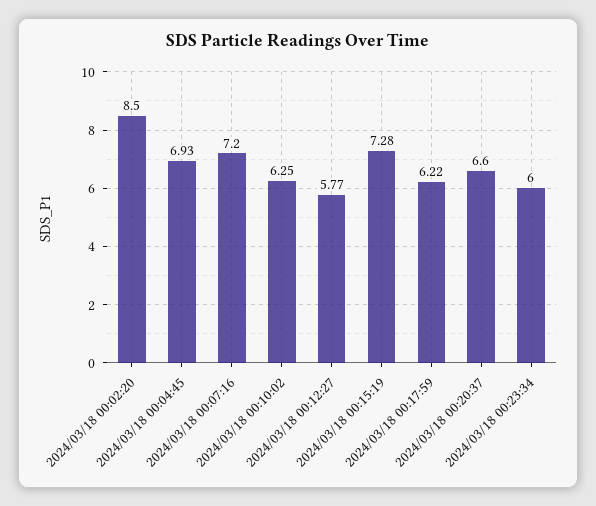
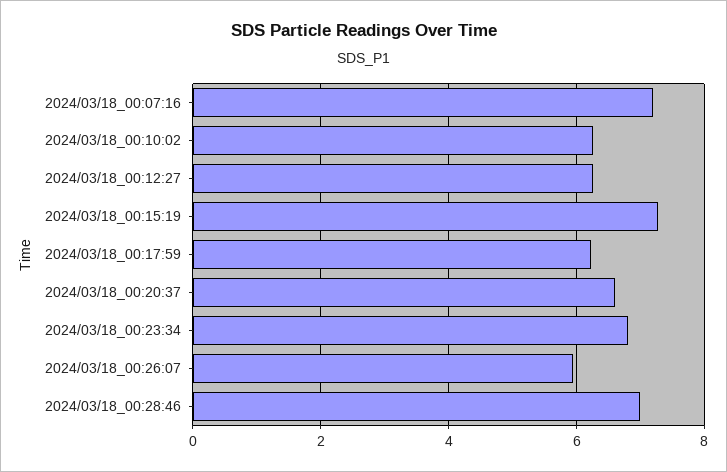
2024/03/18 00:02:20: 8.5 -> none
2024/03/18 00:04:45: 6.93 -> none
2024/03/18 00:12:27: 5.77 -> 6.2
2024/03/18 00:23:34: 6 -> 6.8
2024/03/18_00:26:07: none -> 6
2024/03/18_00:28:46: none -> 7

